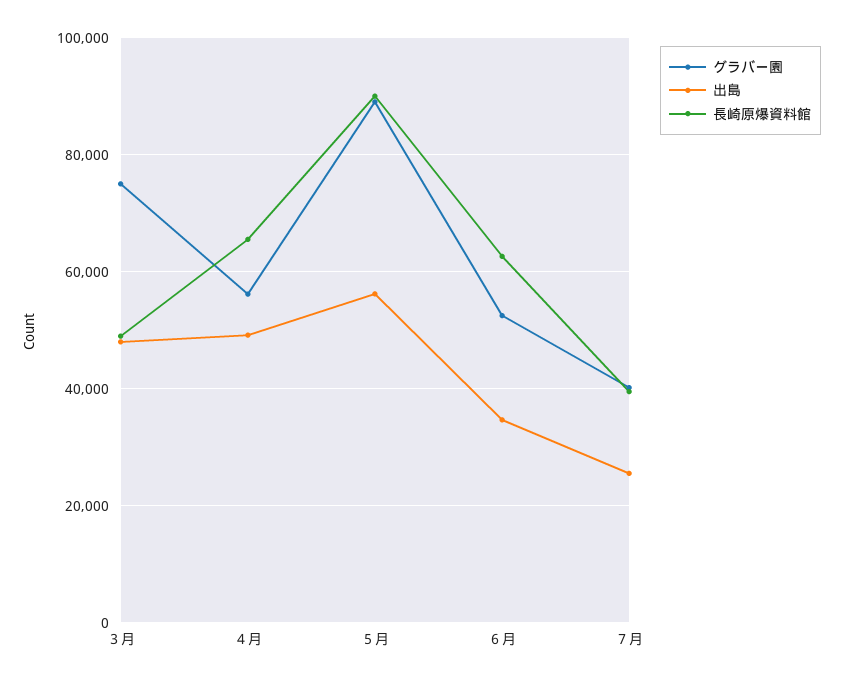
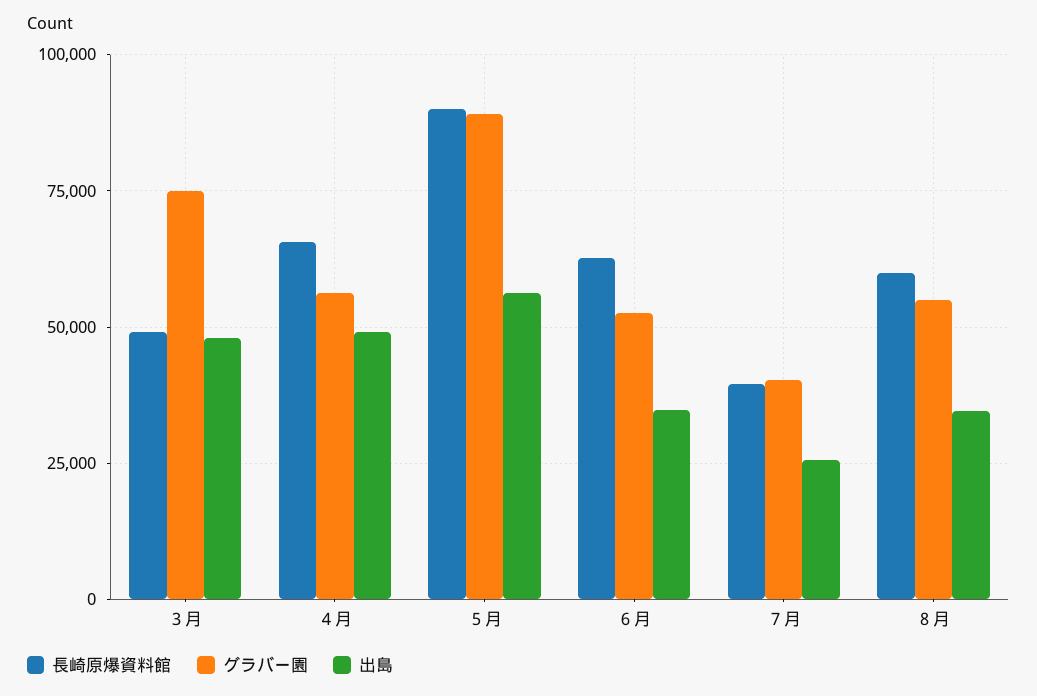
長崎原爆資料館, ８月: none -> 60000
グラバー園, ８月: none -> 55000
出島, ８月: none -> 35000

